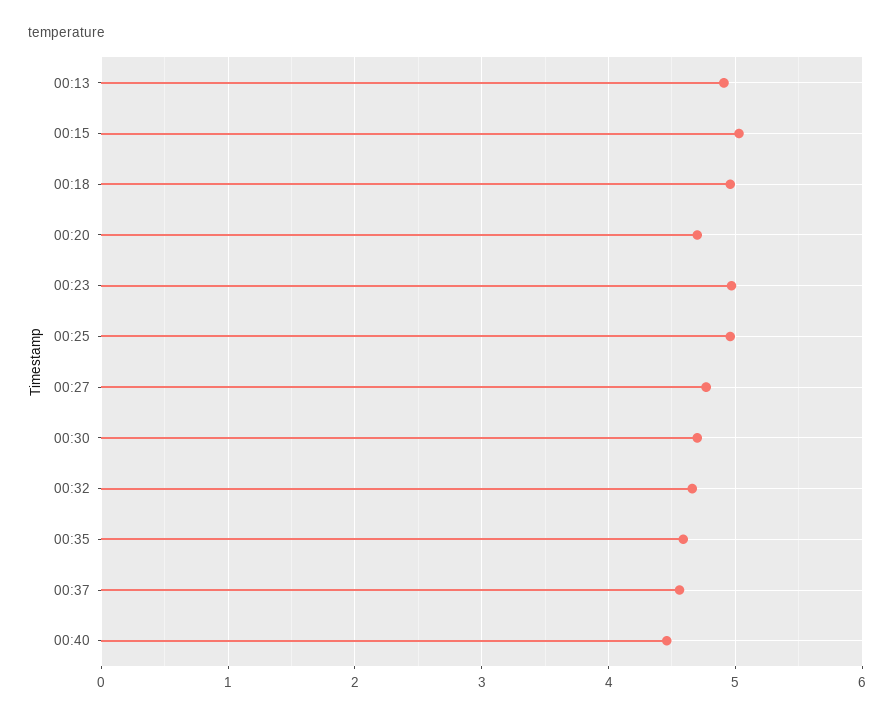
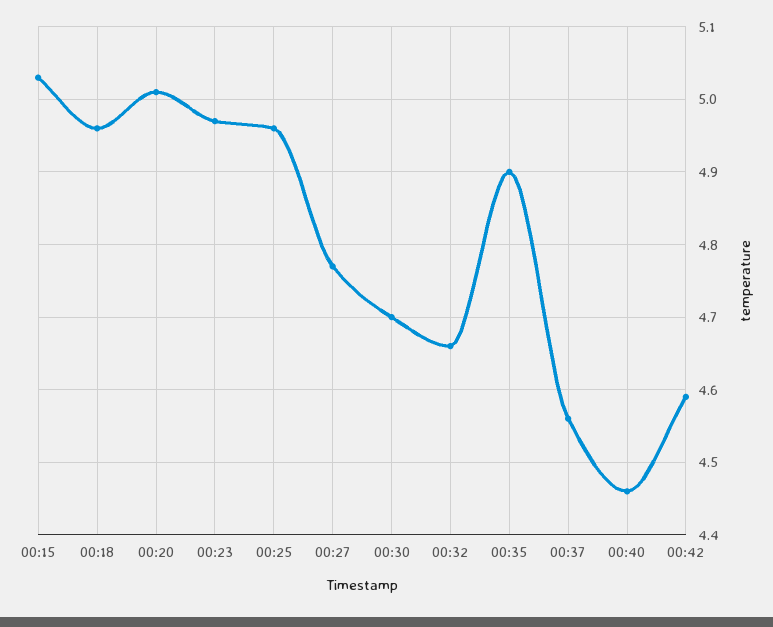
00:13: 4.9 -> none
00:20: 4.7 -> 5.01
00:35: 4.6 -> 4.9
00:42: none -> 4.59

